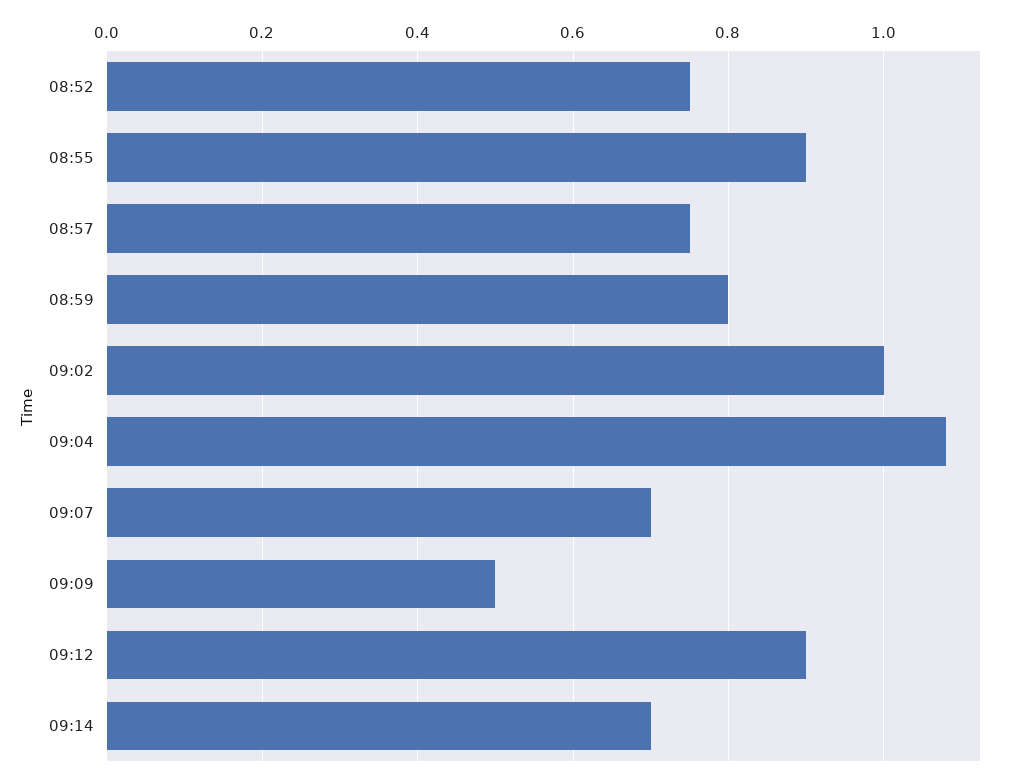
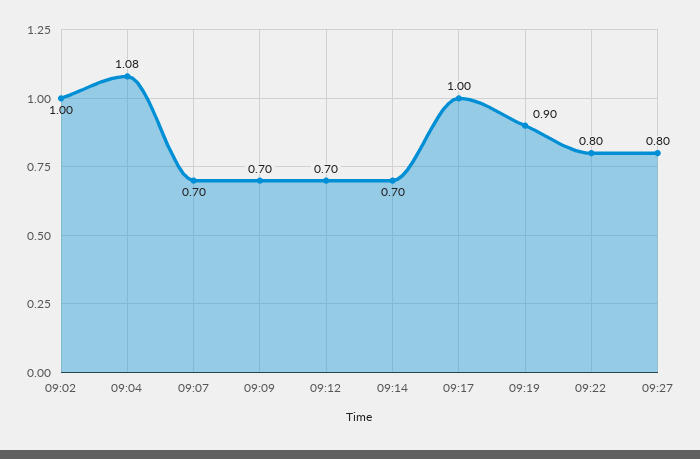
08:52: 0.75 -> none
08:55: 0.9 -> none
08:57: 0.75 -> none
08:59: 0.8 -> none
09:09: 0.5 -> 0.7
09:12: 0.9 -> 0.7
09:17: none -> 1
09:19: none -> 0.9
09:22: none -> 0.8
09:27: none -> 0.8

